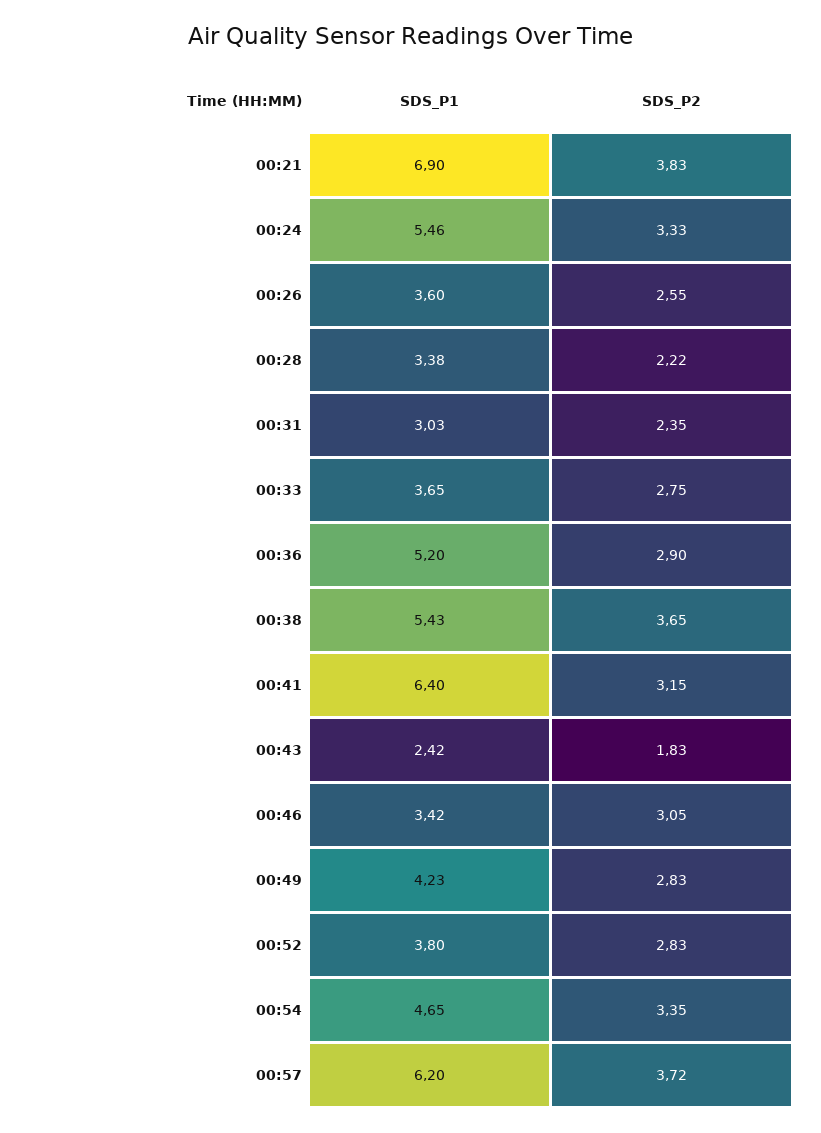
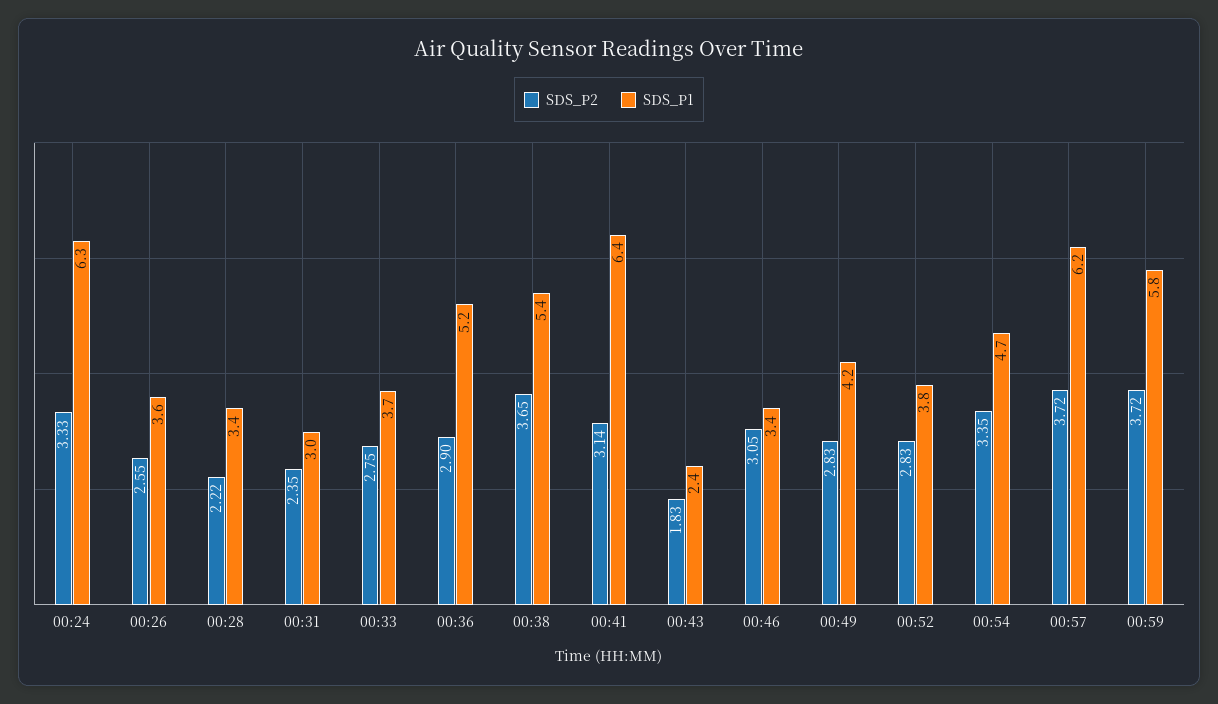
SDS_P1, 00:21: 6.9 -> none
SDS_P2, 00:21: 3.83 -> none
SDS_P1, 00:24: 5.46 -> 6.3
SDS_P2, 00:41: 3.15 -> 3.14
SDS_P2, 00:59: none -> 3.72
SDS_P1, 00:59: none -> 5.8

